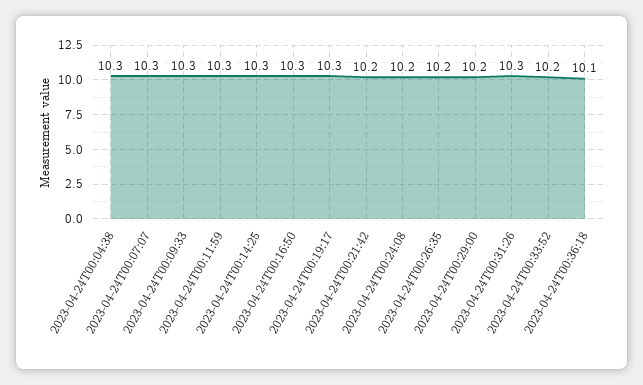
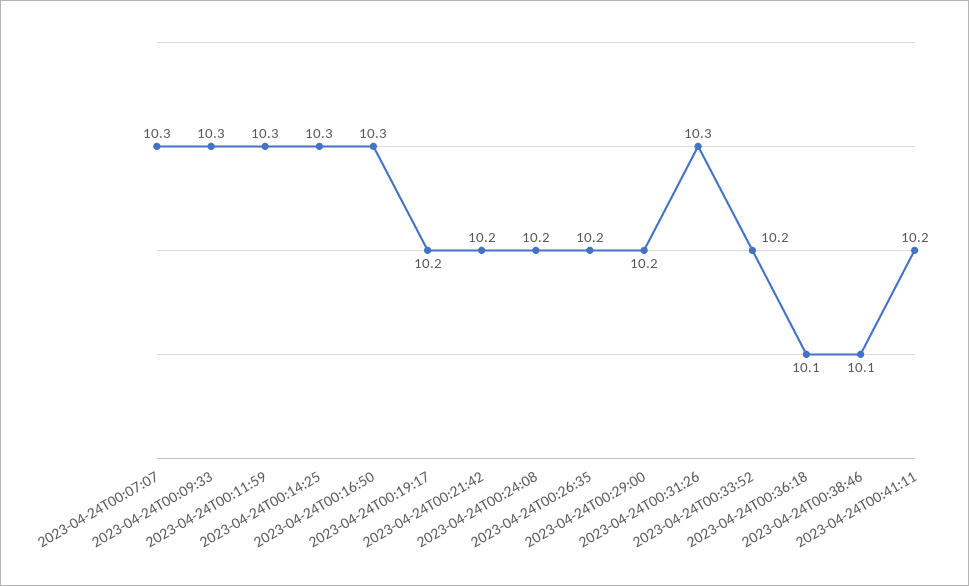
2023-04-24T00:04:38: 10.3 -> none
2023-04-24T00:19:17: 10.3 -> 10.2
2023-04-24T00:38:46: none -> 10.1
2023-04-24T00:41:11: none -> 10.2

